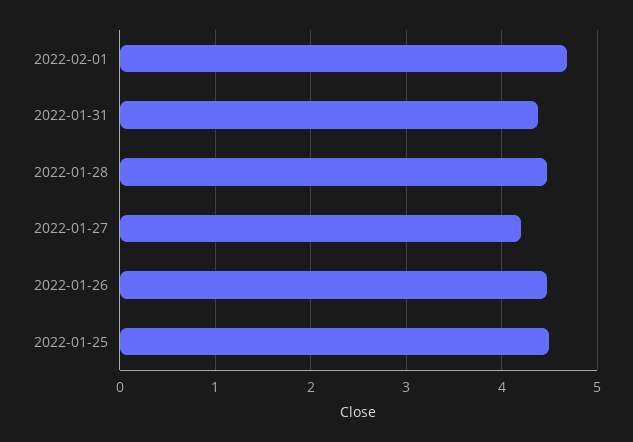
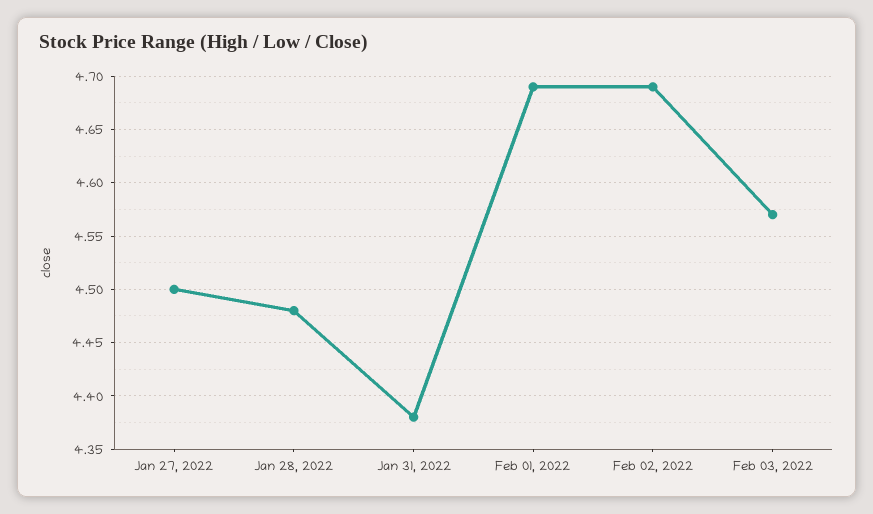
2022-01-27: 4.2 -> 4.5
2022-01-26: 4.5 -> none
2022-01-25: 4.5 -> none
Feb 02, 2022: none -> 4.69
Feb 03, 2022: none -> 4.57

